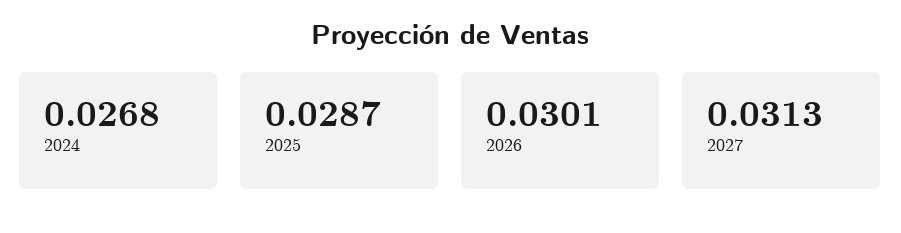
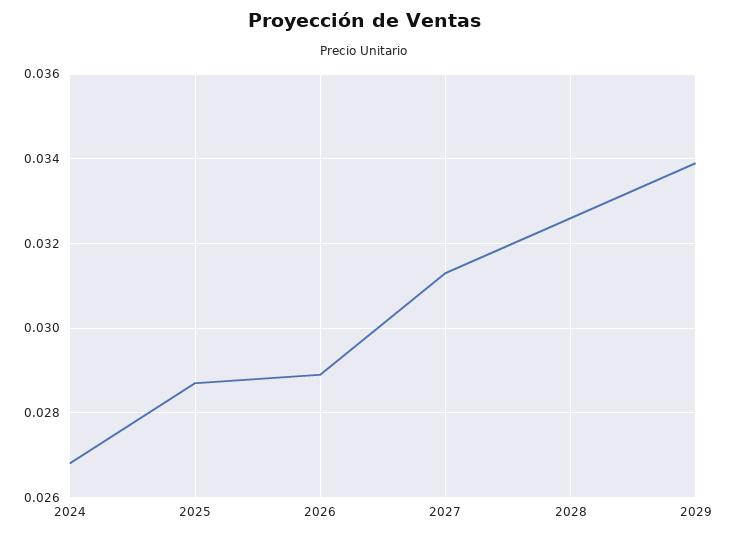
2026: 0.0301 -> 0.029
2028: none -> 0.0325
2029: none -> 0.034

